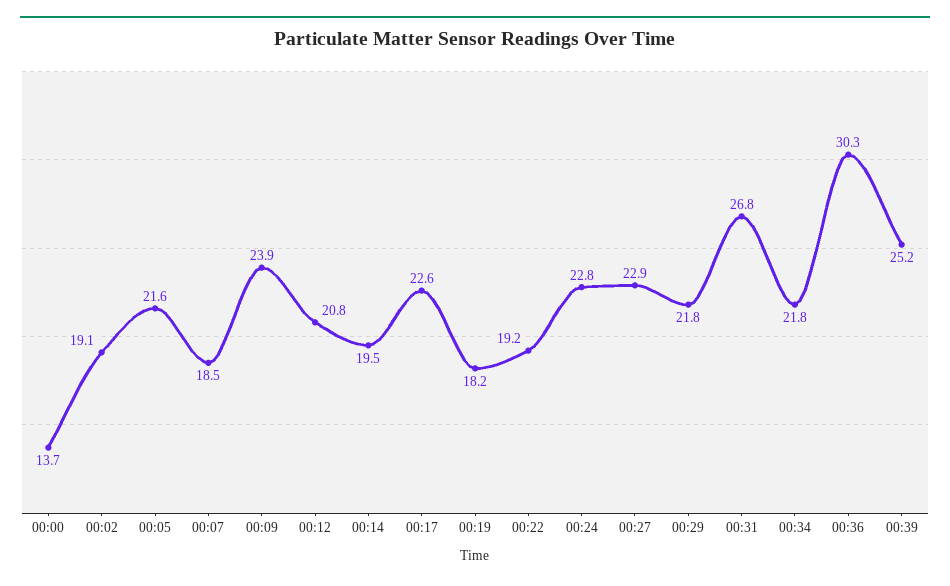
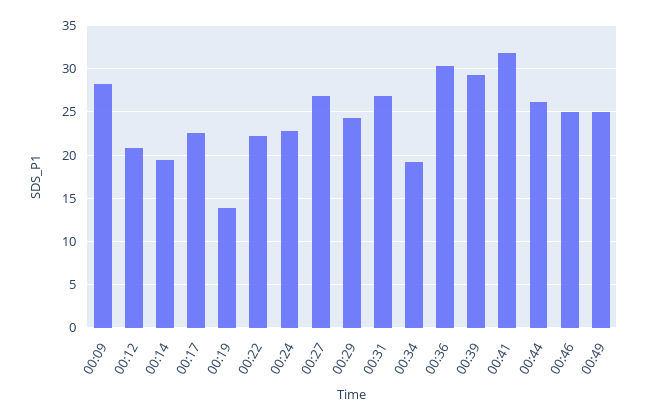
00:00: 13.7 -> none
00:02: 19.1 -> none
00:05: 21.6 -> none
00:07: 18.5 -> none
00:09: 23.9 -> 28
00:19: 18.2 -> 14
00:22: 19.2 -> 22
00:27: 22.9 -> 27
00:29: 21.8 -> 24
00:34: 21.8 -> 19
00:39: 25.2 -> 29
00:41: none -> 32
00:44: none -> 26
00:46: none -> 25
00:49: none -> 25

